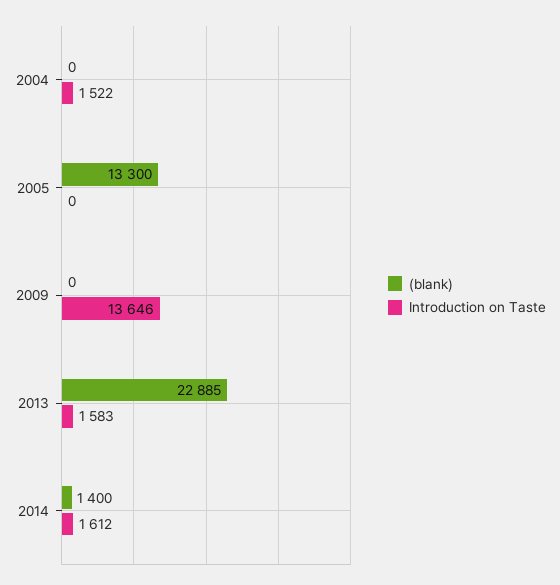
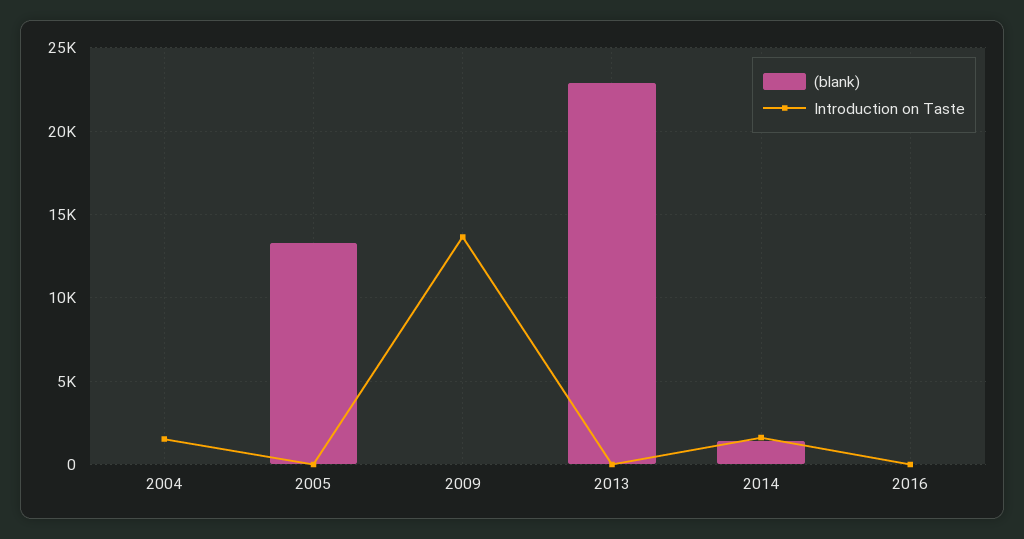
Introduction on Taste, 2013: 1583 -> 0
(blank), 2016: none -> 0
Introduction on Taste, 2016: none -> 0

